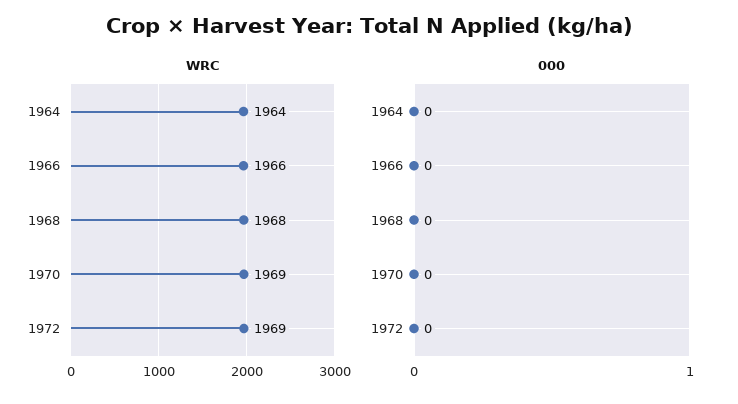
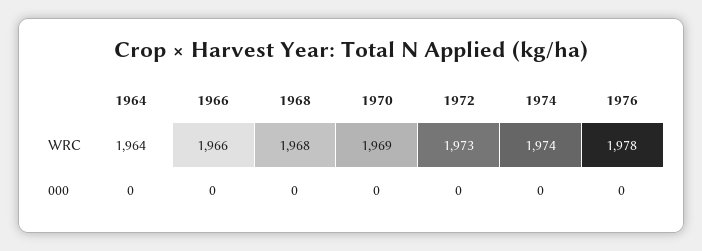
WRC, 1972: 1969 -> 1973
WRC, 1974: none -> 1974
WRC, 1976: none -> 1978
000, 1974: none -> 0
000, 1976: none -> 0

